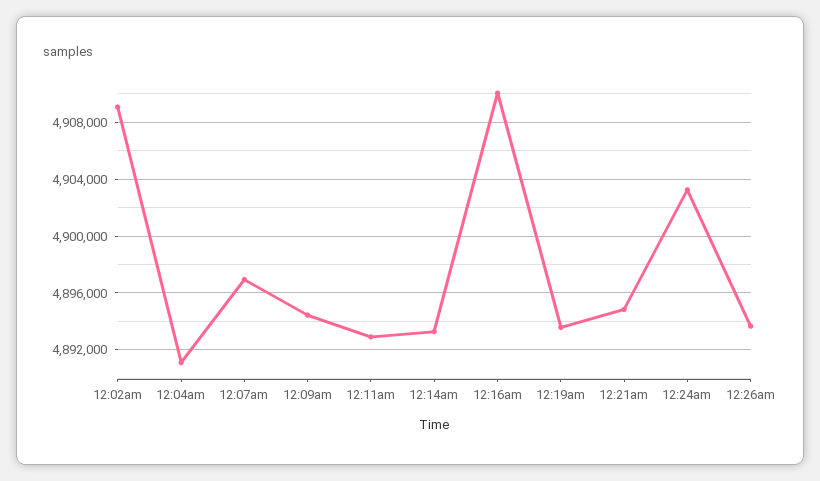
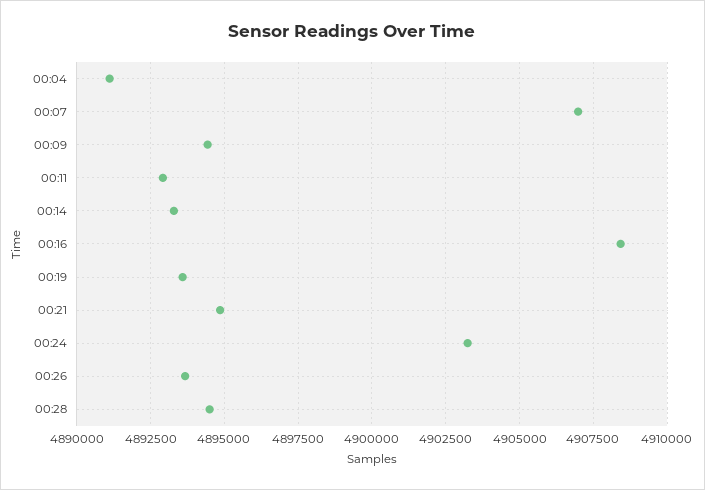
12:02am: 4909000 -> none
12:07am: 4897000 -> 4907000
12:16am: 4910000 -> 4908500
00:28: none -> 4894500

